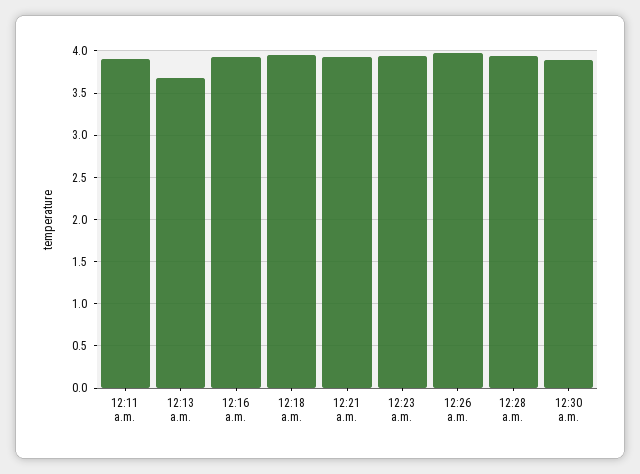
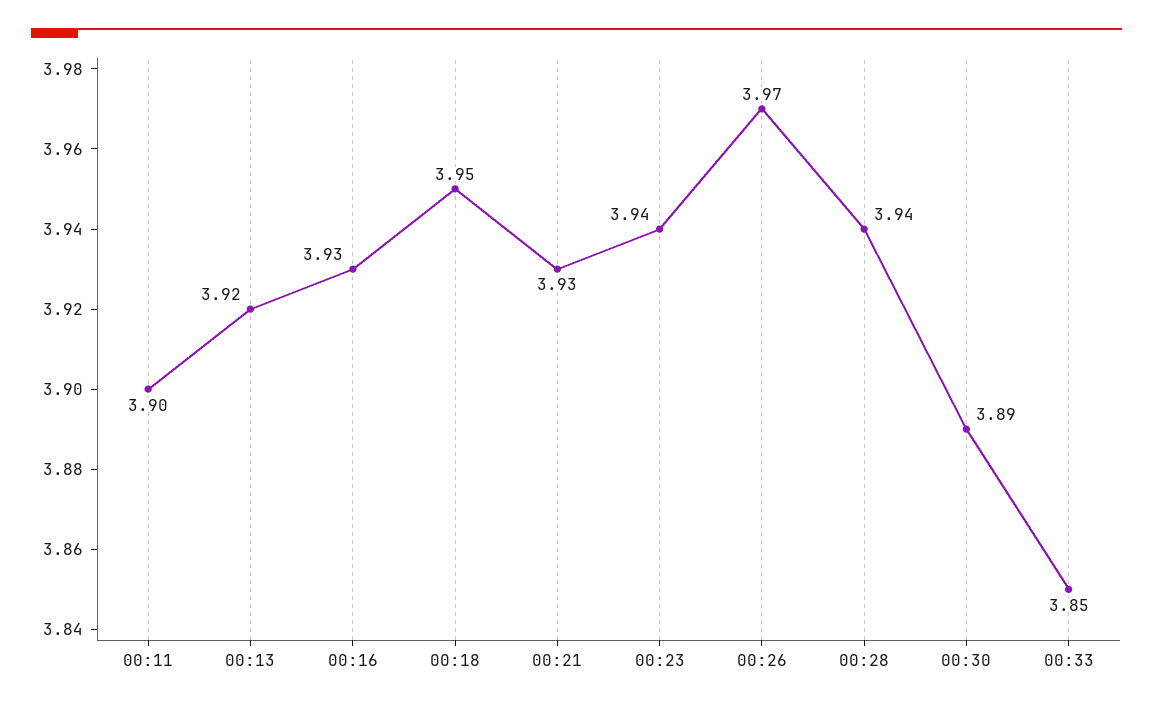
12:13 a.m.: 3.7 -> 3.92
00:33: none -> 3.85

